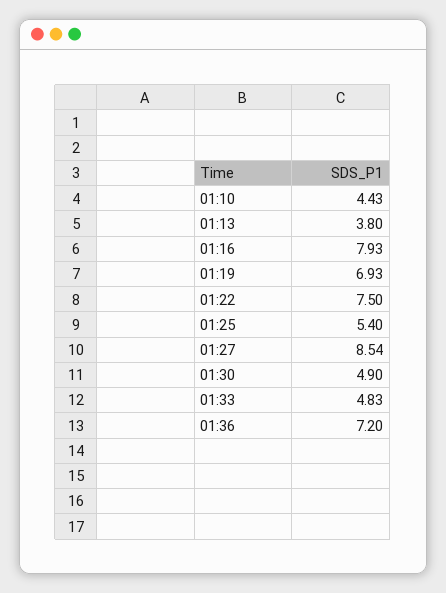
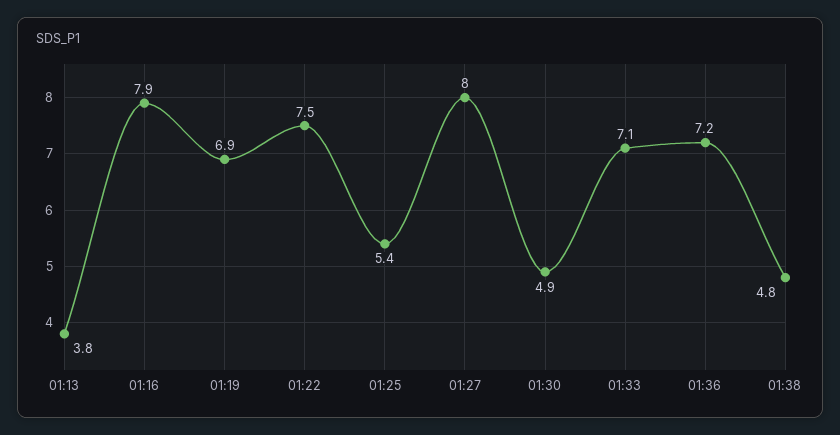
01:10: 4.43 -> none
01:27: 8.54 -> 8
01:33: 4.83 -> 7.1
01:38: none -> 4.8

